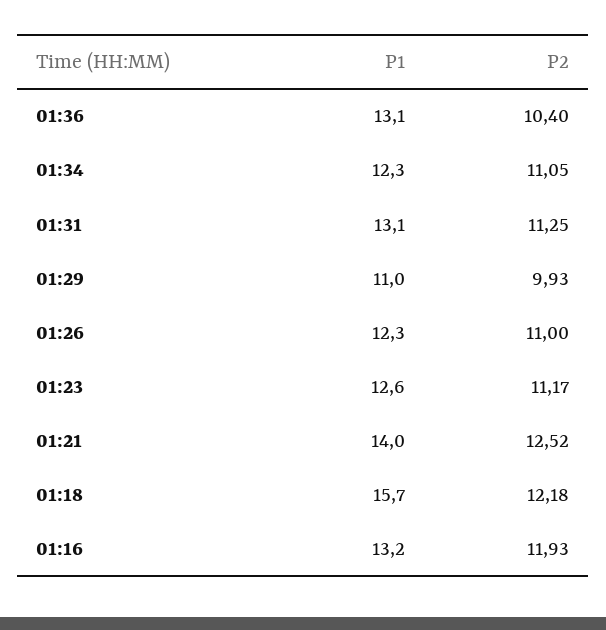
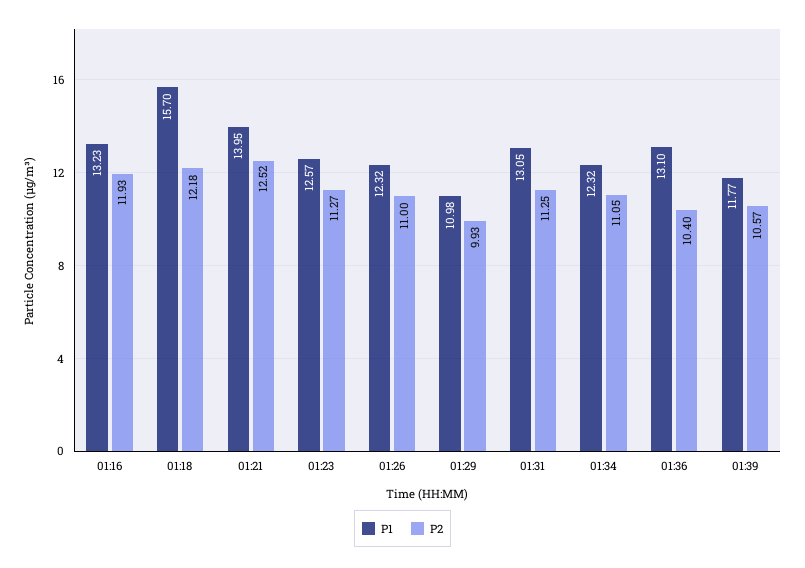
P2, 01:23: 11.17 -> 11.27
P1, 01:39: none -> 11.77
P2, 01:39: none -> 10.57

